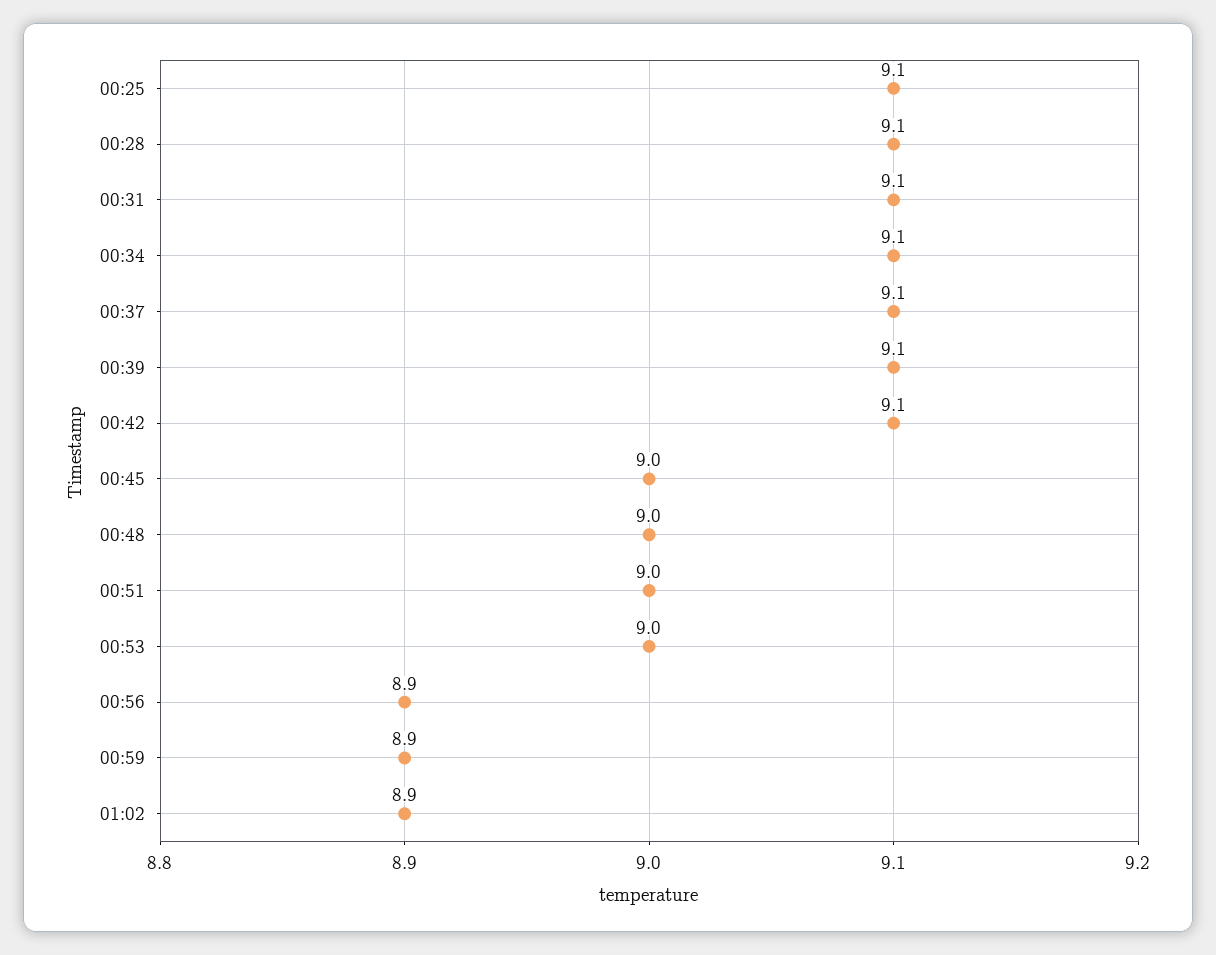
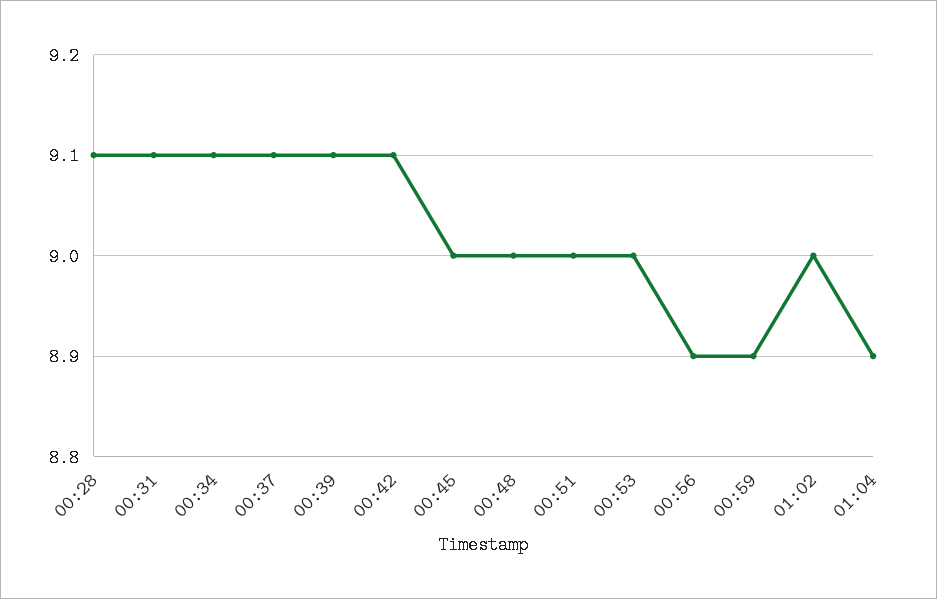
00:25: 9.1 -> none
01:02: 8.9 -> 9
01:04: none -> 8.9

